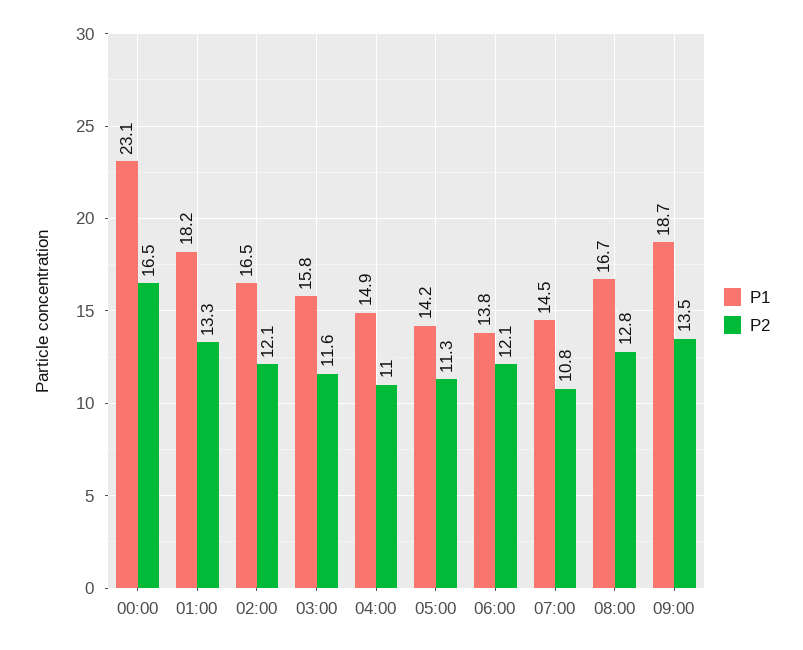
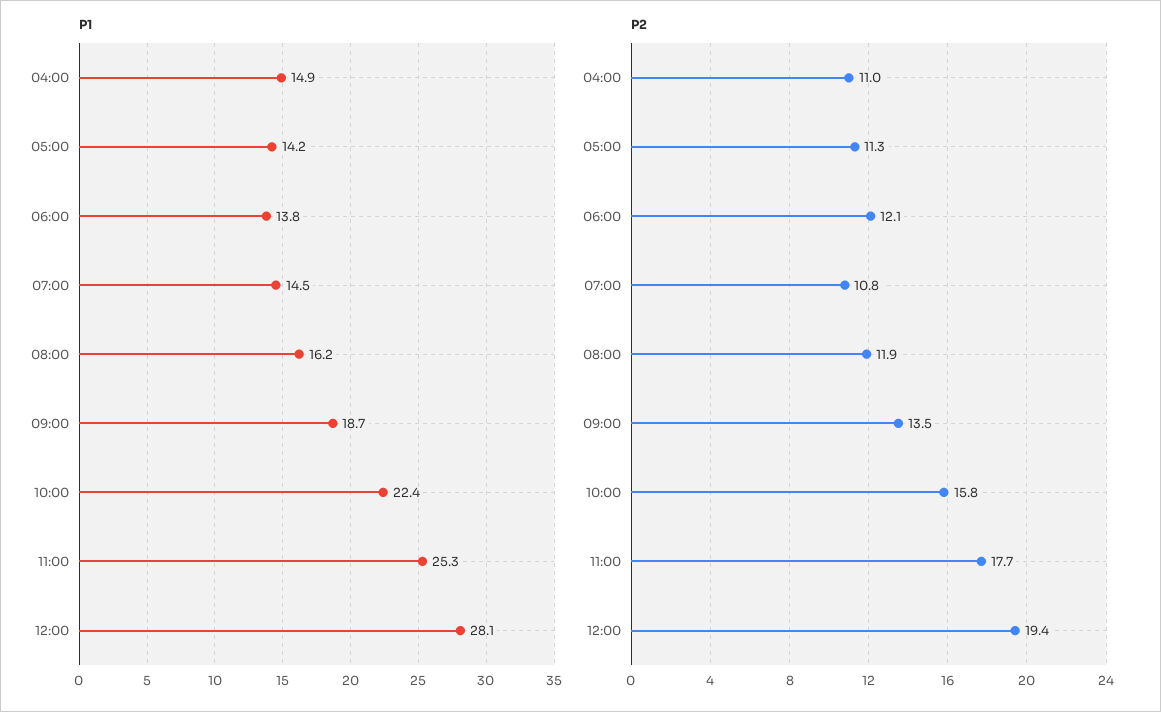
P1, 00:00: 23.1 -> none
P2, 00:00: 16.5 -> none
P1, 01:00: 18.2 -> none
P2, 01:00: 13.3 -> none
P1, 02:00: 16.5 -> none
P2, 02:00: 12.1 -> none
P1, 03:00: 15.8 -> none
P2, 03:00: 11.6 -> none
P1, 08:00: 16.7 -> 16.2
P2, 08:00: 12.8 -> 11.9
P1, 10:00: none -> 22.4
P1, 11:00: none -> 25.3
P1, 12:00: none -> 28.1
P2, 10:00: none -> 15.8
P2, 11:00: none -> 17.7
P2, 12:00: none -> 19.4

